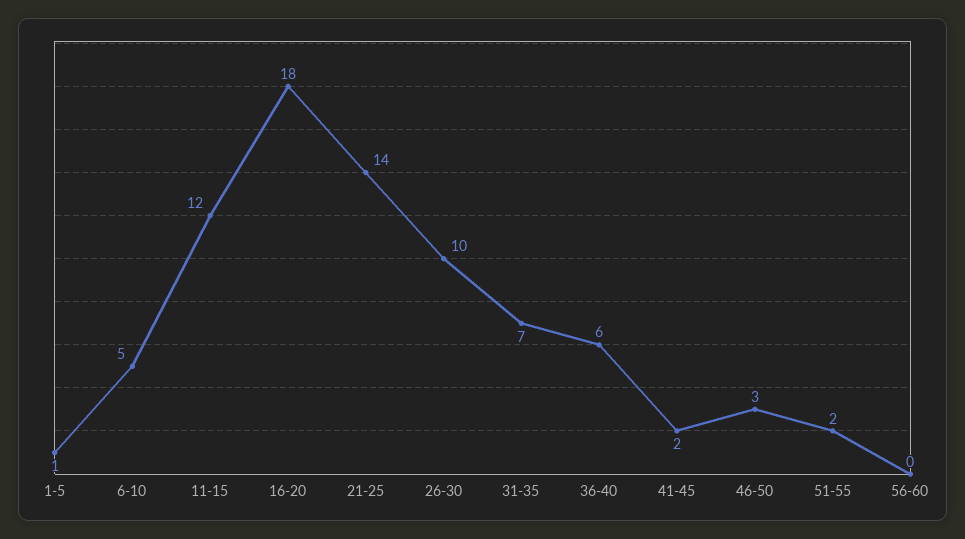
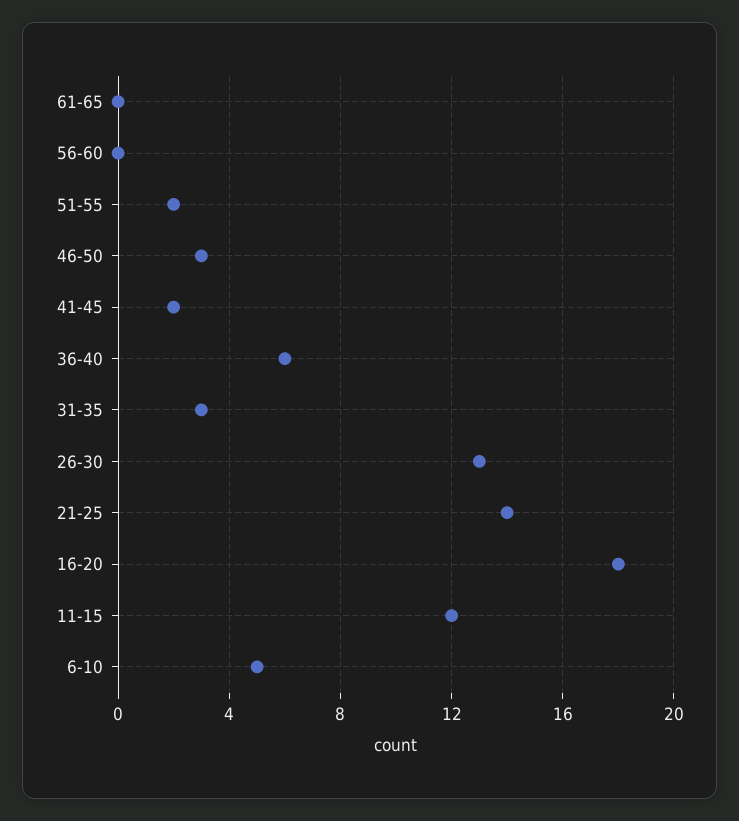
1-5: 1 -> none
26-30: 10 -> 13
31-35: 7 -> 3
61-65: none -> 0

